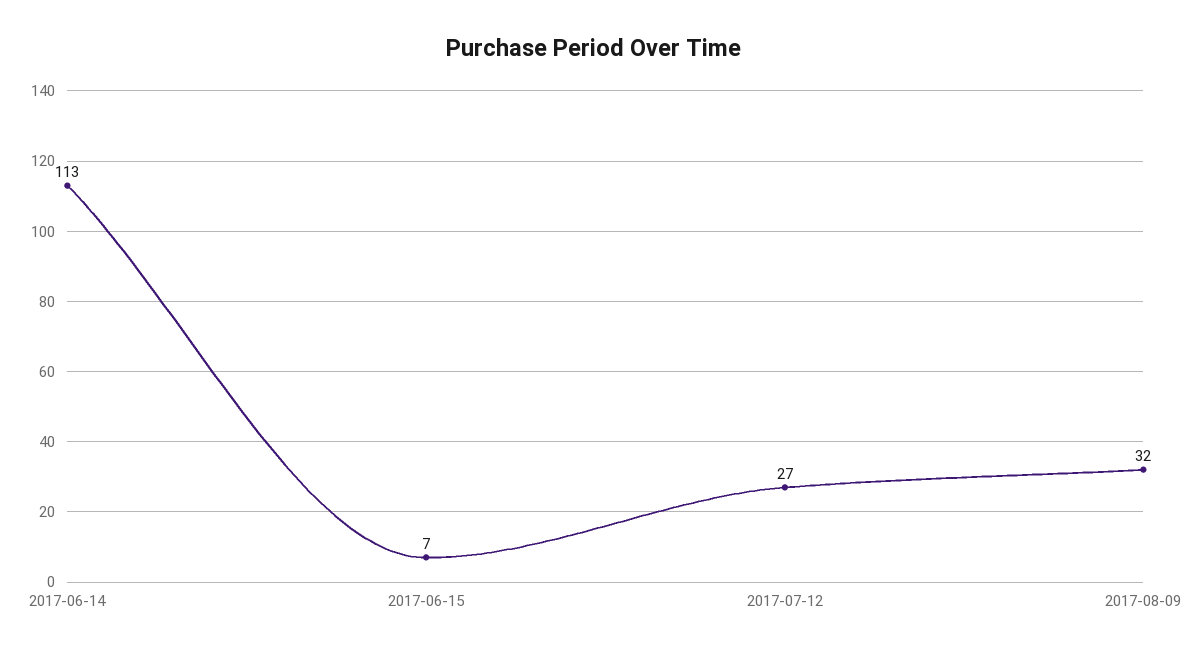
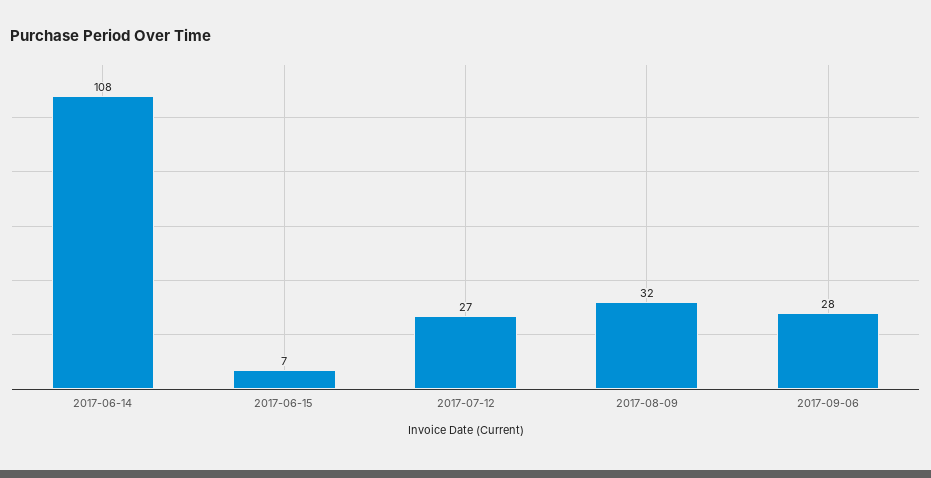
2017-06-14: 113 -> 108
2017-09-06: none -> 28

